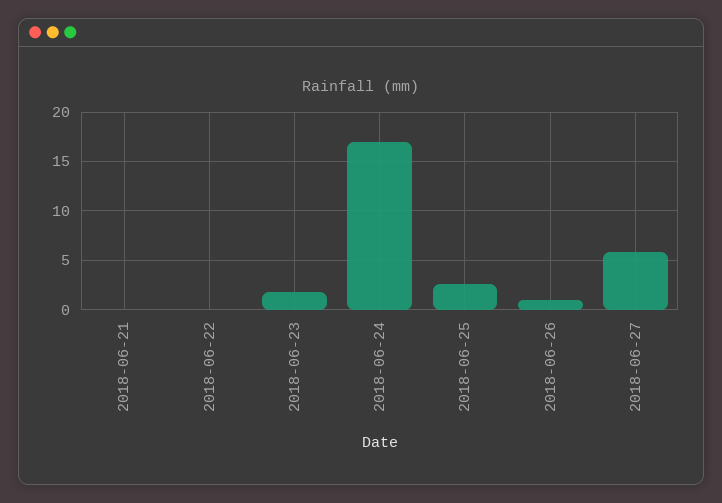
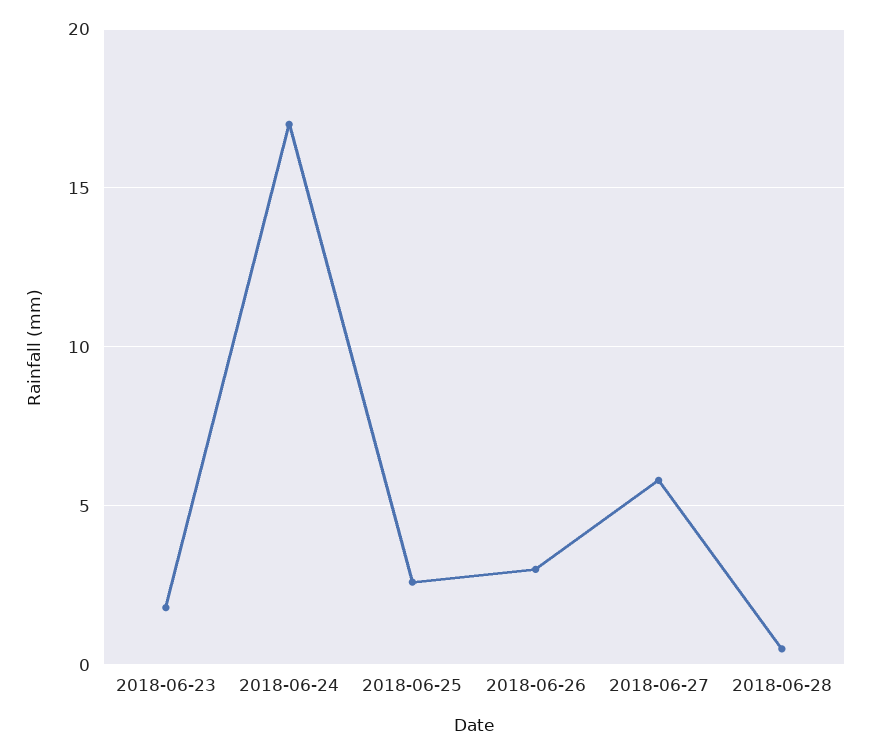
2018-06-21: 0 -> none
2018-06-22: 0 -> none
2018-06-26: 1 -> 3
2018-06-28: none -> 0.5

